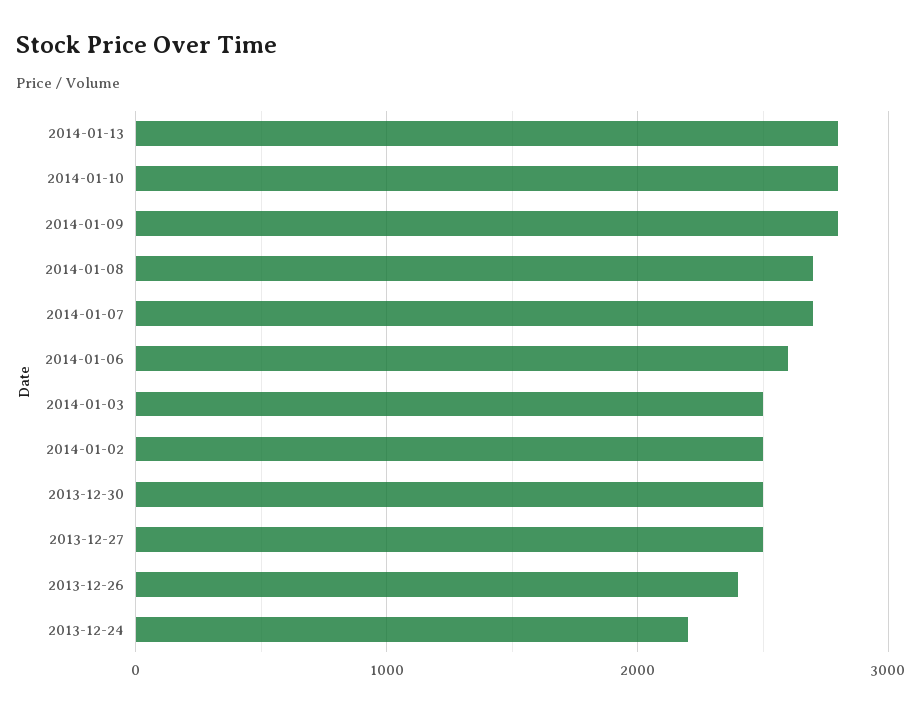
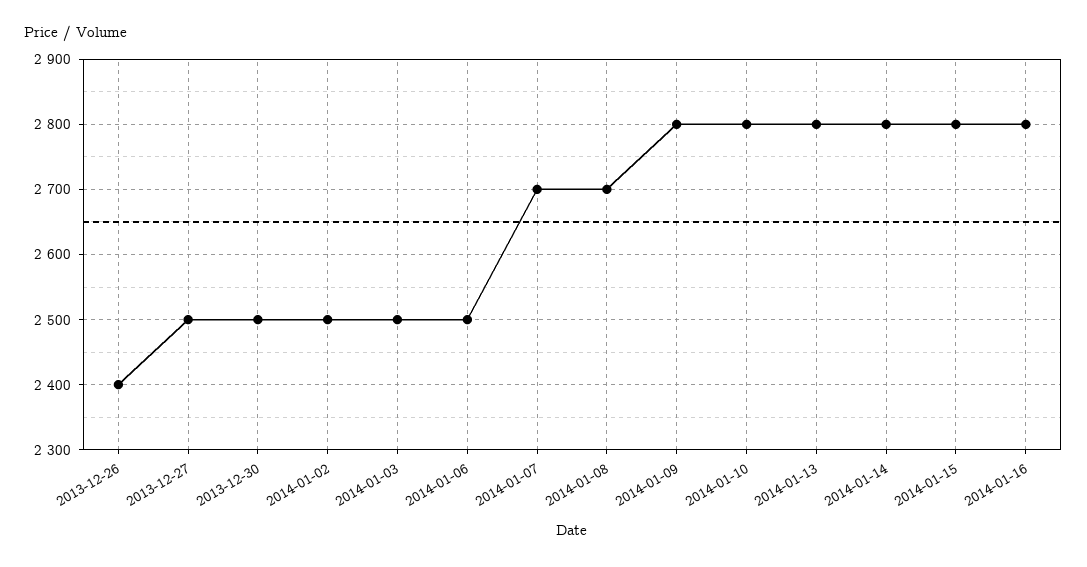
2014-01-06: 2600 -> 2500
2013-12-24: 2200 -> none
2014-01-14: none -> 2800
2014-01-15: none -> 2800
2014-01-16: none -> 2800

